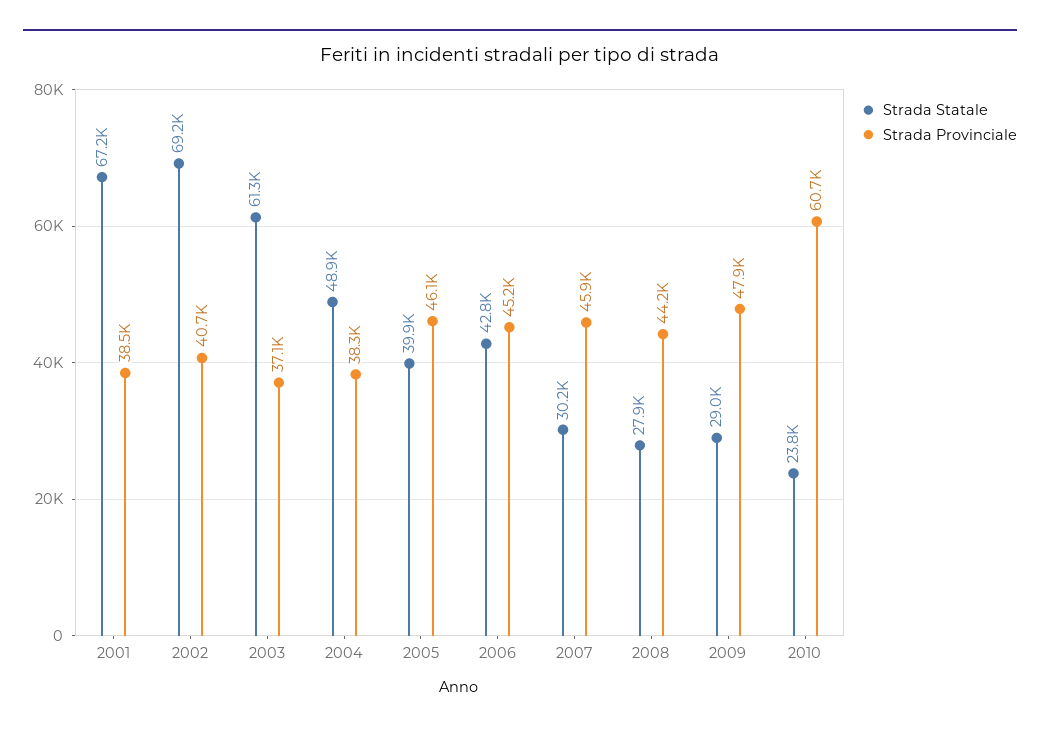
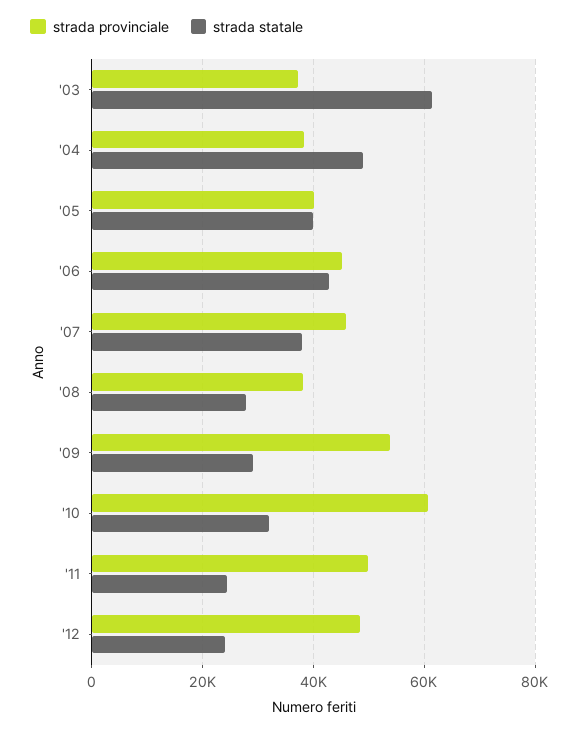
Strada Statale, 2001: 67200 -> none
Strada Provinciale, 2001: 38500 -> none
Strada Statale, 2002: 69200 -> none
Strada Provinciale, 2002: 40700 -> none
Strada Provinciale, 2005: 46100 -> 40000
Strada Statale, 2007: 30200 -> 38000
Strada Provinciale, 2008: 44200 -> 38000
Strada Provinciale, 2009: 47900 -> 54000
Strada Statale, 2010: 23800 -> 32000
Strada Provinciale, '11: none -> 50000
Strada Statale, '11: none -> 24000
Strada Provinciale, '12: none -> 48000
Strada Statale, '12: none -> 24000

